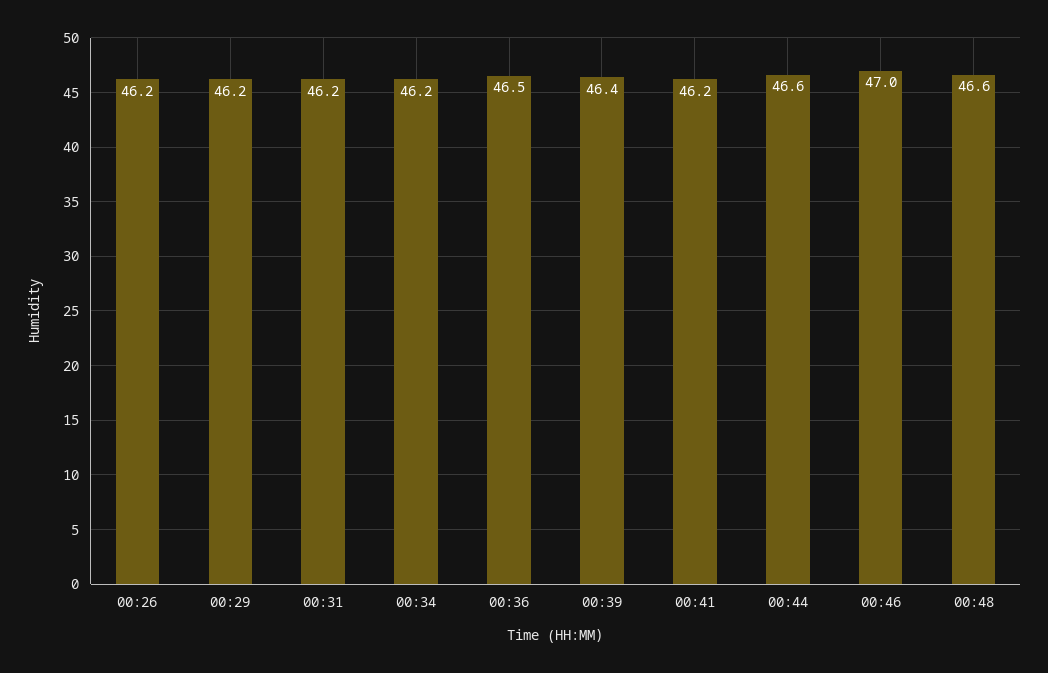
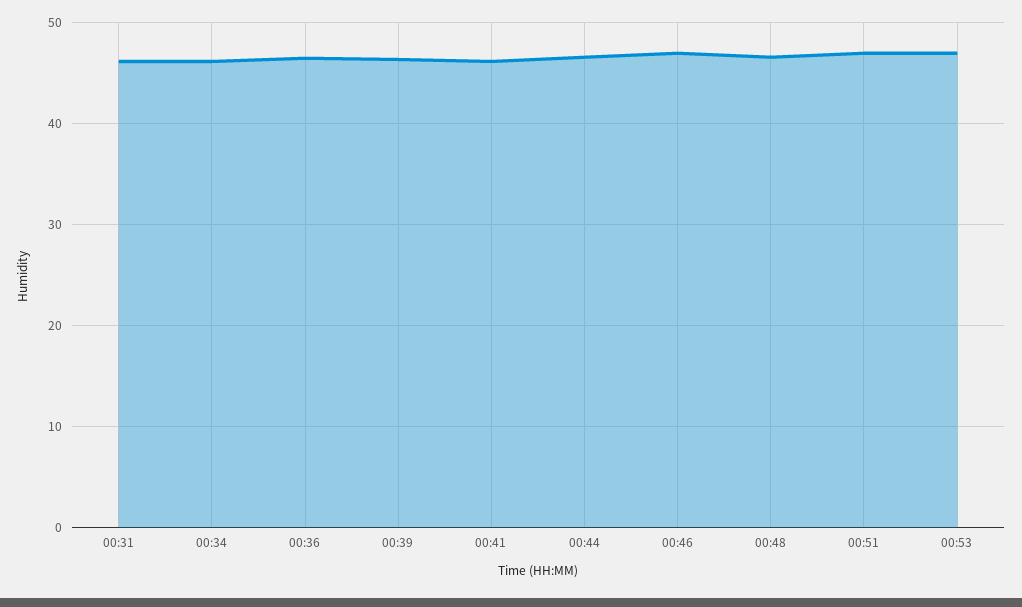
00:26: 46.2 -> none
00:29: 46.2 -> none
00:51: none -> 47
00:53: none -> 47

